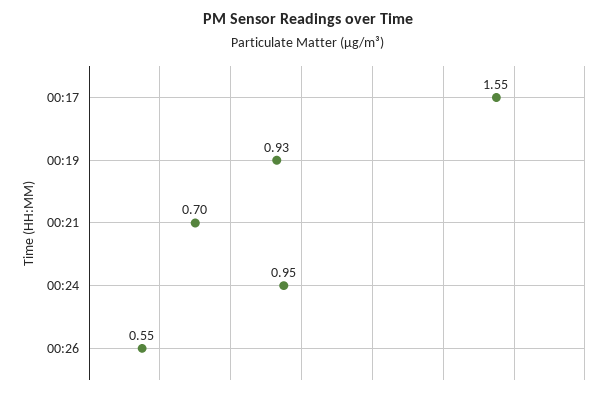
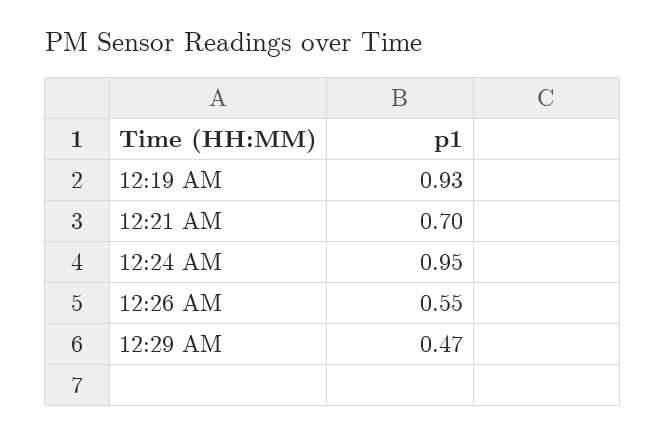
00:17: 1.55 -> none
12:29 AM: none -> 0.47

